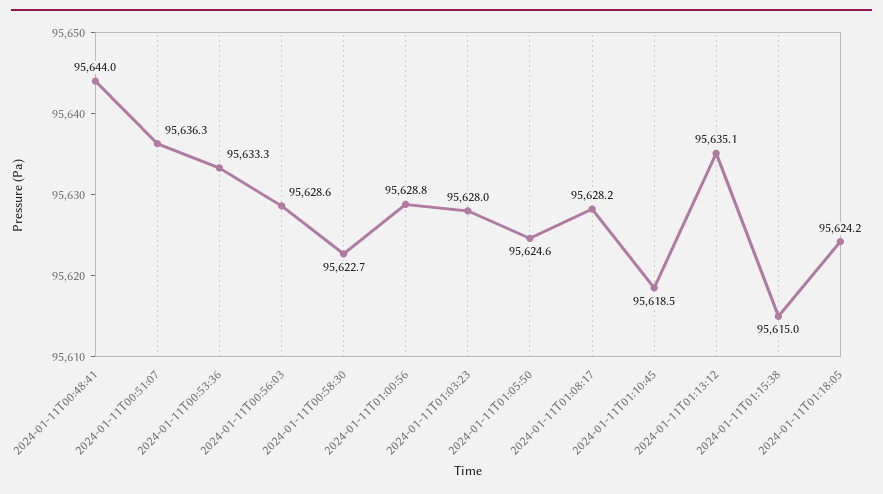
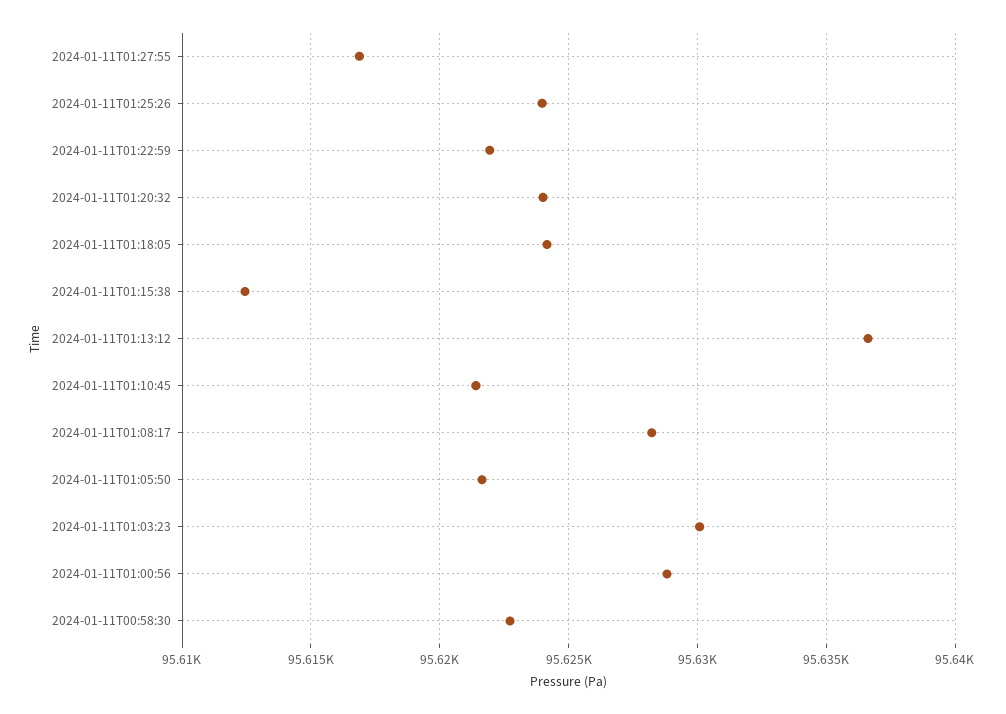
2024-01-11T00:48:41: 95644 -> none
2024-01-11T00:51:07: 95636.3 -> none
2024-01-11T00:53:36: 95633.3 -> none
2024-01-11T00:56:03: 95628.6 -> none
2024-01-11T01:03:23: 95628 -> 95630
2024-01-11T01:05:50: 95624.6 -> 95621.5
2024-01-11T01:10:45: 95618.5 -> 95621.5
2024-01-11T01:13:12: 95635.1 -> 95636.5
2024-01-11T01:15:38: 95615 -> 95612.5
2024-01-11T01:27:55: none -> 95617
2024-01-11T01:25:26: none -> 95624
2024-01-11T01:22:59: none -> 95622
2024-01-11T01:20:32: none -> 95624

